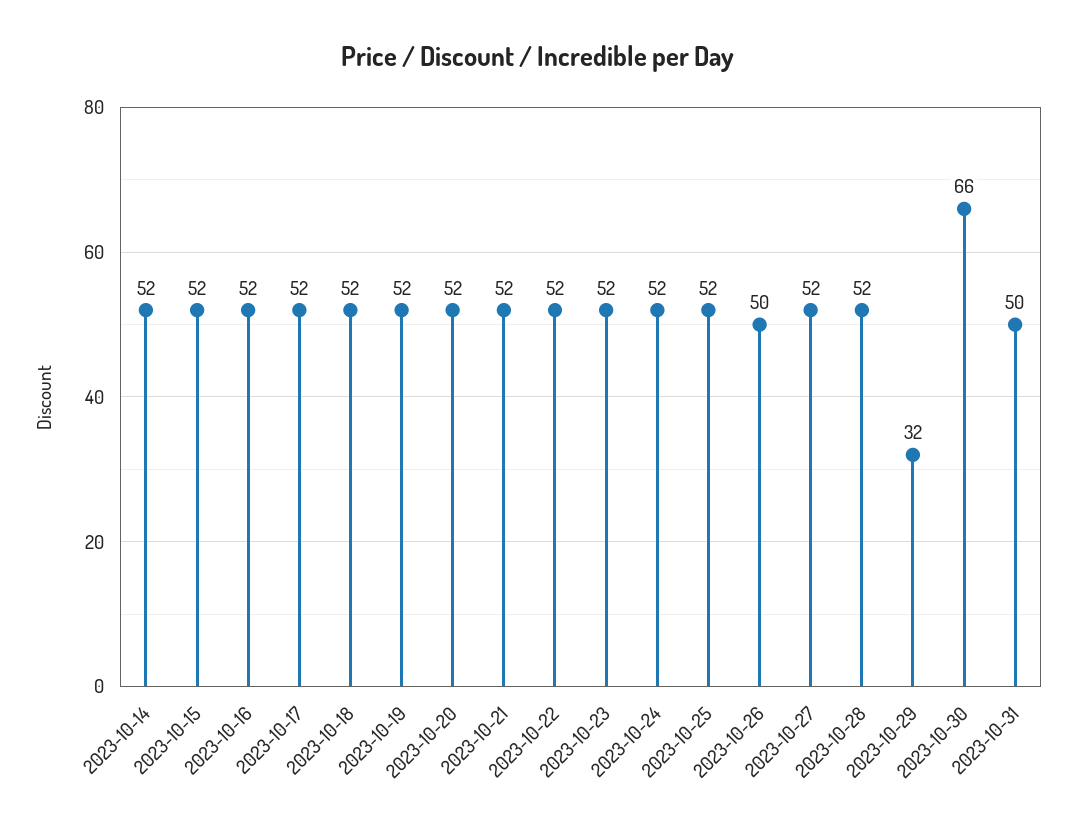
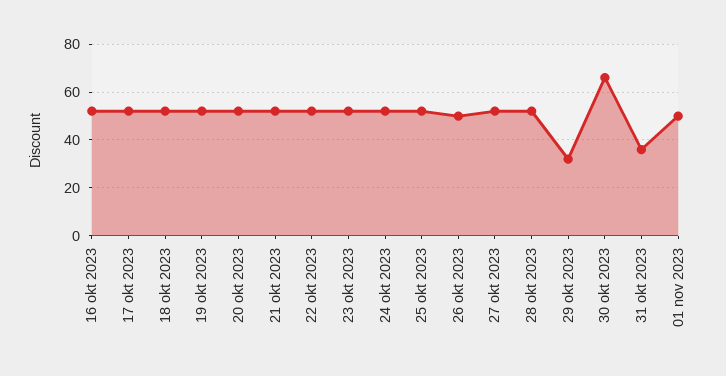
2023-10-14: 52 -> none
2023-10-15: 52 -> none
2023-10-31: 50 -> 35
01 nov 2023: none -> 50

